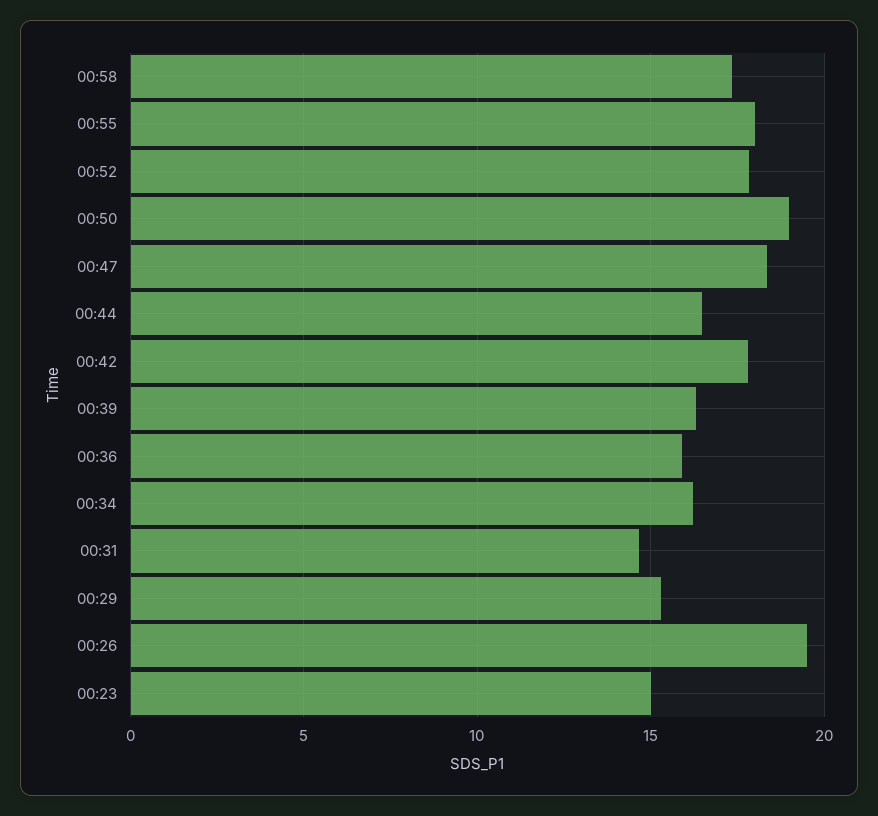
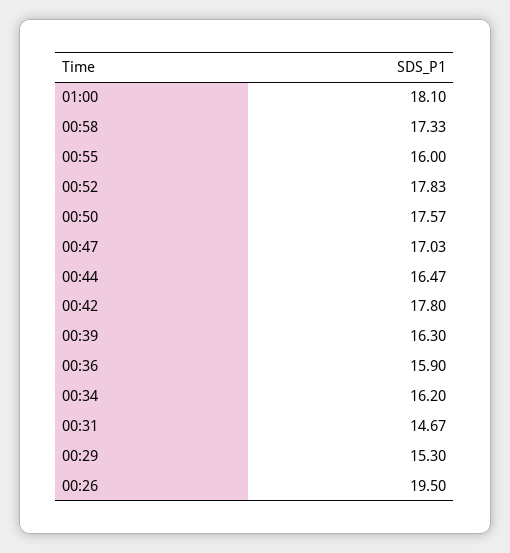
00:55: 18 -> 16
00:50: 19 -> 17.57
00:47: 18.5 -> 17.03
00:23: 15 -> none
01:00: none -> 18.1

